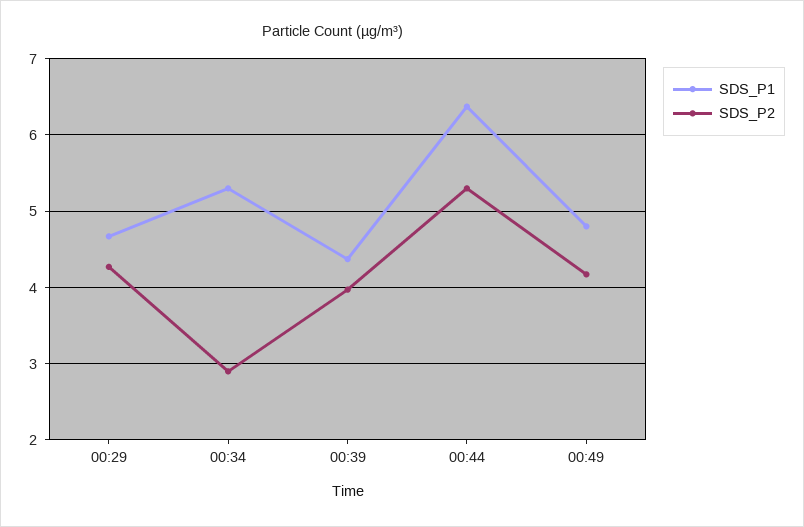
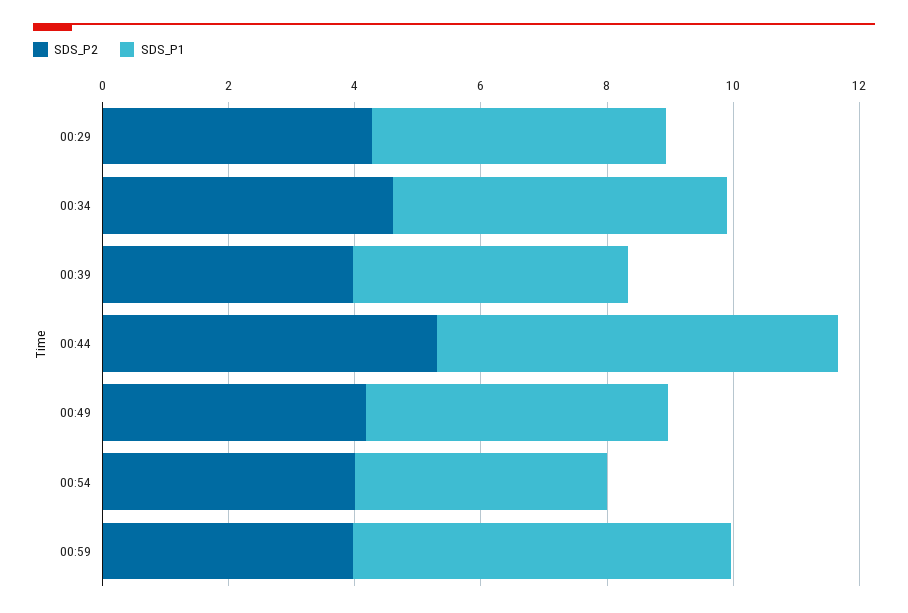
SDS_P2, 00:34: 2.9 -> 4.5
SDS_P2, 00:54: none -> 4
SDS_P1, 00:54: none -> 4
SDS_P2, 00:59: none -> 4
SDS_P1, 00:59: none -> 6

